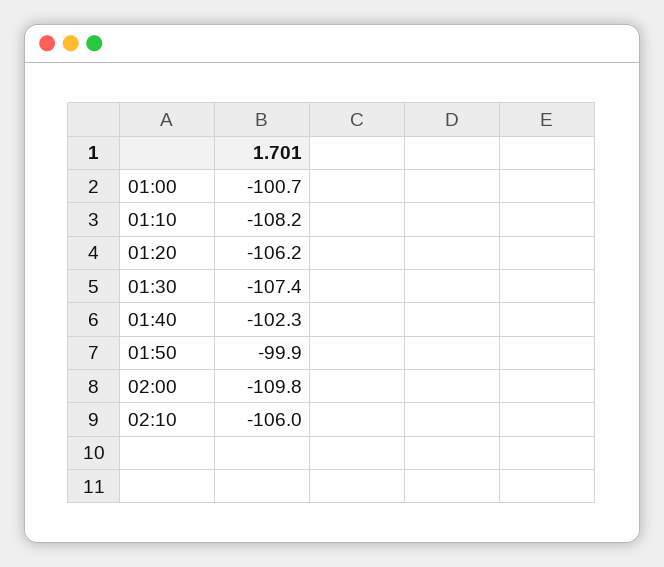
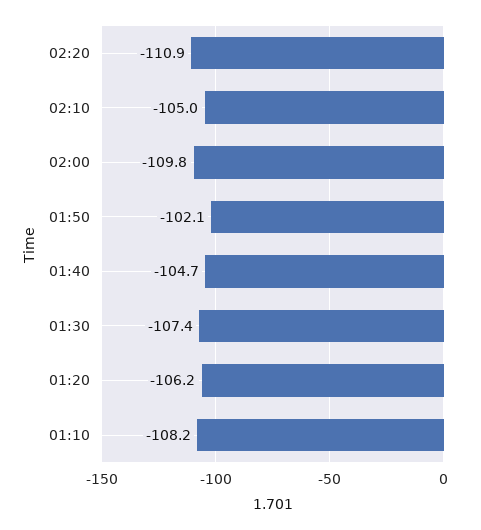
01:00: -100.7 -> none
01:40: -102.3 -> -104.7
01:50: -99.9 -> -102.1
02:10: -106 -> -105
02:20: none -> -110.9

